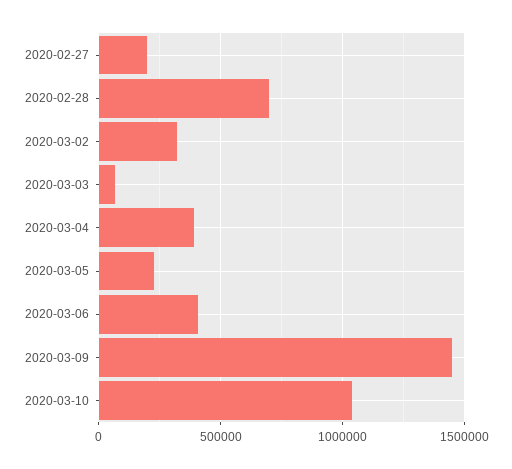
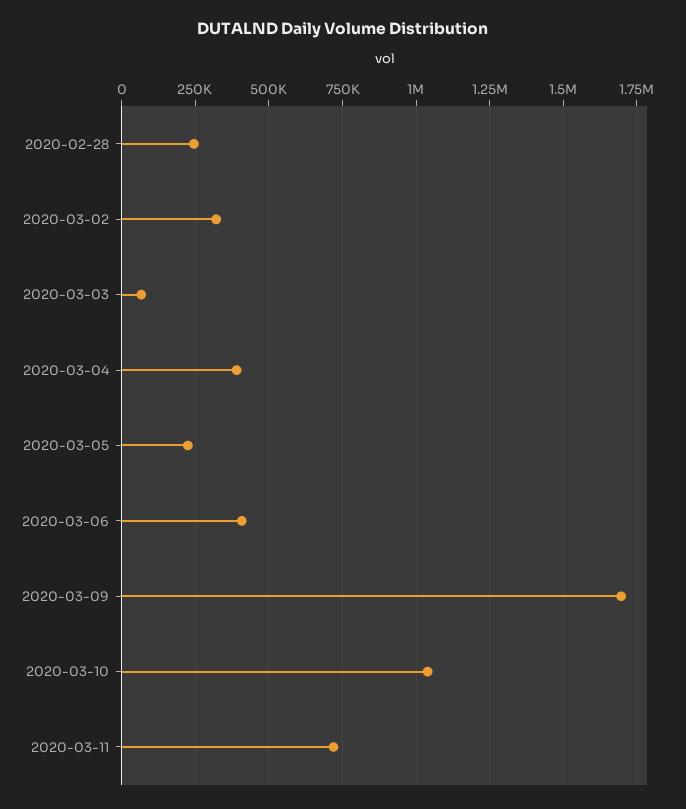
2020-02-27: 200000 -> none
2020-02-28: 700000 -> 250000
2020-03-09: 1450000 -> 1700000
2020-03-11: none -> 725000

